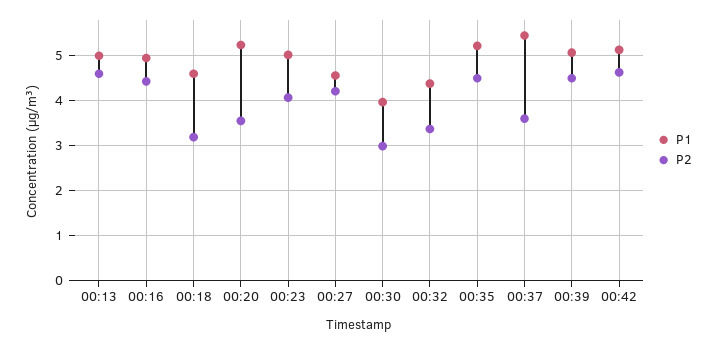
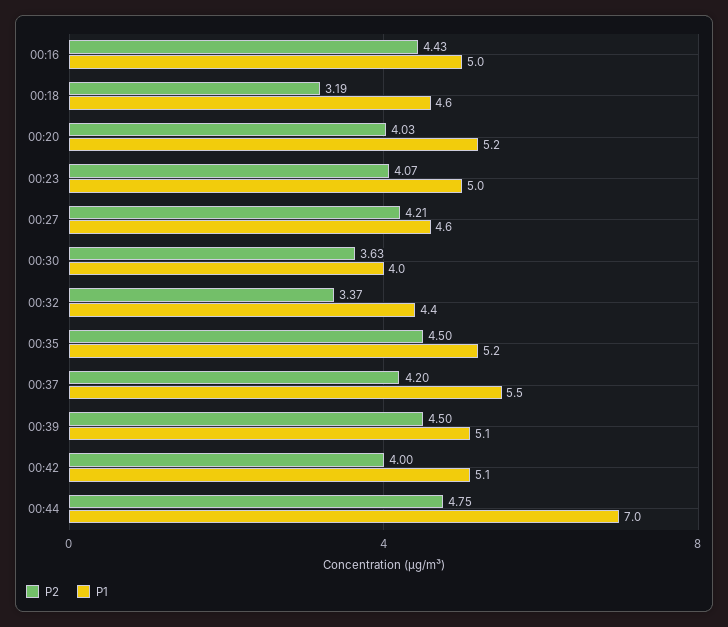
P1, 00:13: 5 -> none
P2, 00:13: 4.6 -> none
P2, 00:20: 3.6 -> 4.03
P2, 00:30: 3 -> 3.63
P2, 00:37: 3.6 -> 4.2
P2, 00:42: 4.6 -> 4
P2, 00:44: none -> 4.75
P1, 00:44: none -> 7

